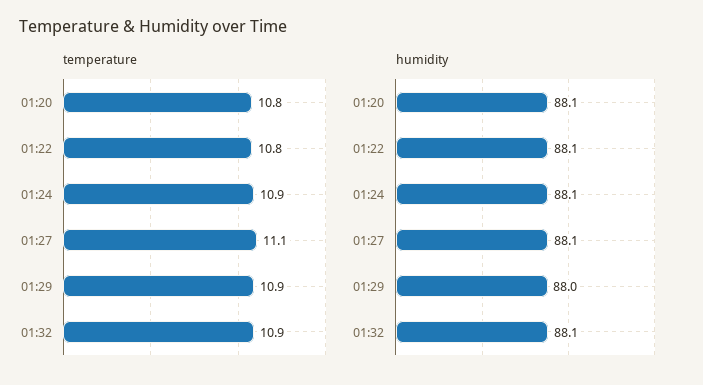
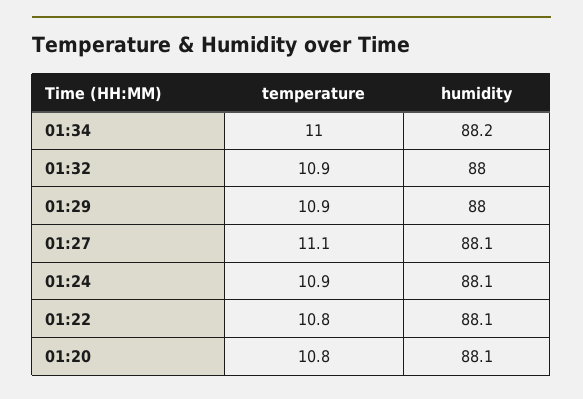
humidity, 01:32: 88.1 -> 88
temperature, 01:34: none -> 11
humidity, 01:34: none -> 88.2

